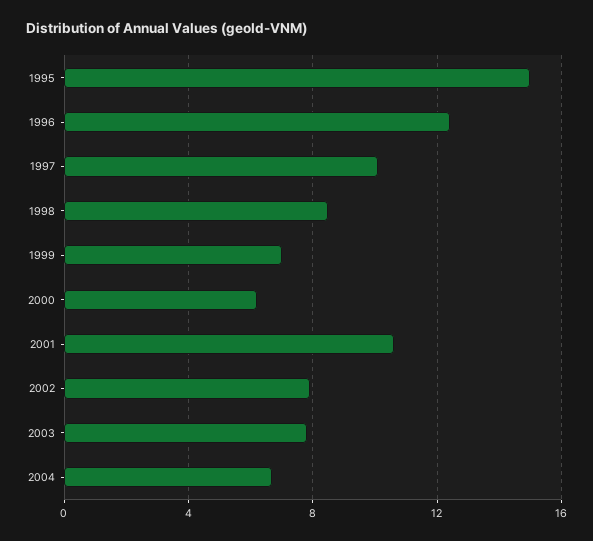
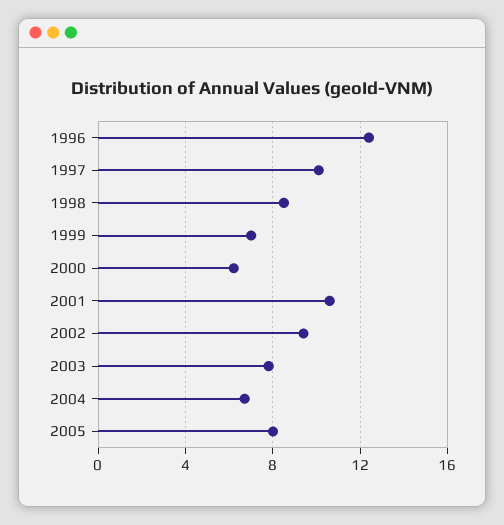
1995: 15 -> none
2002: 8 -> 9.5
2005: none -> 8

